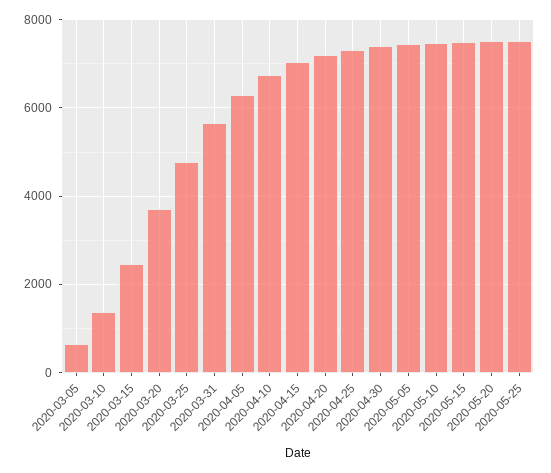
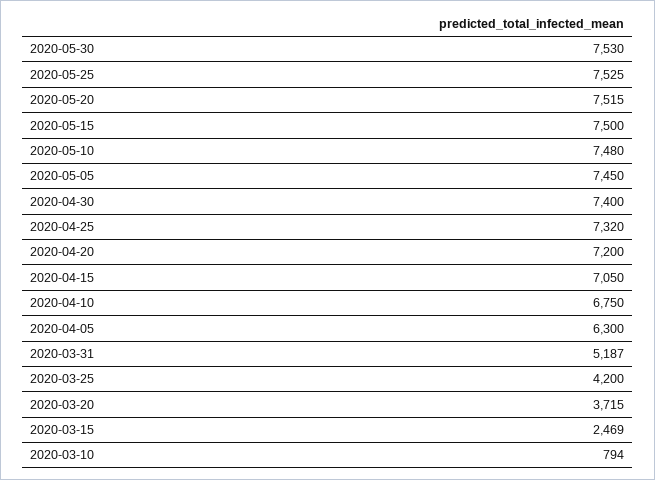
2020-03-05: 600 -> none
2020-03-10: 1400 -> 794
2020-03-25: 4800 -> 4200
2020-03-31: 5600 -> 5187
2020-05-30: none -> 7530

